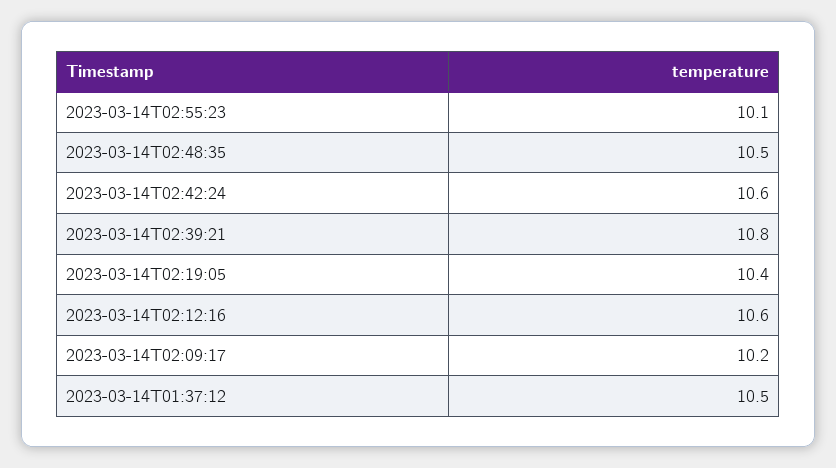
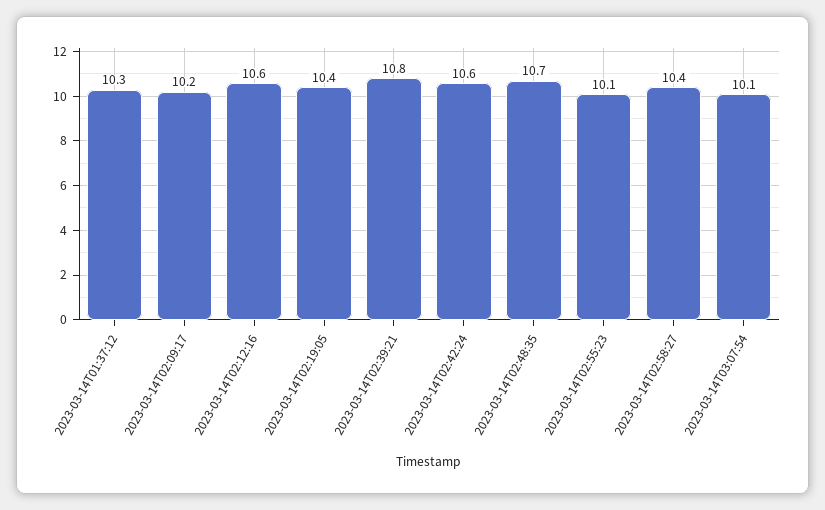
2023-03-14T02:48:35: 10.5 -> 10.7
2023-03-14T01:37:12: 10.5 -> 10.3
2023-03-14T02:58:27: none -> 10.4
2023-03-14T03:07:54: none -> 10.1

